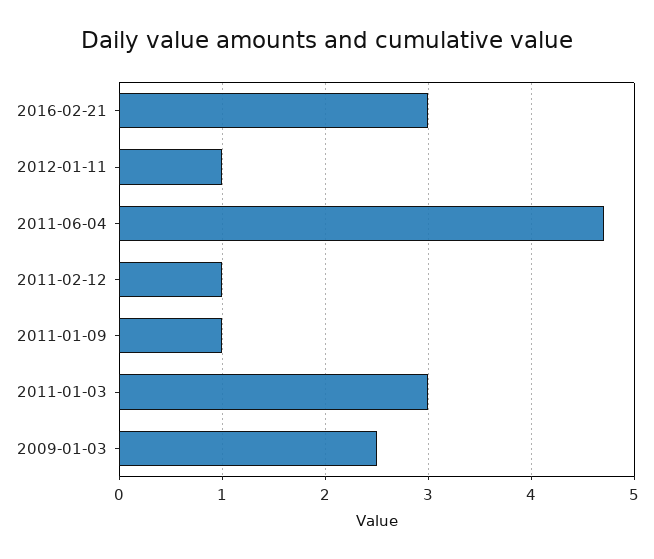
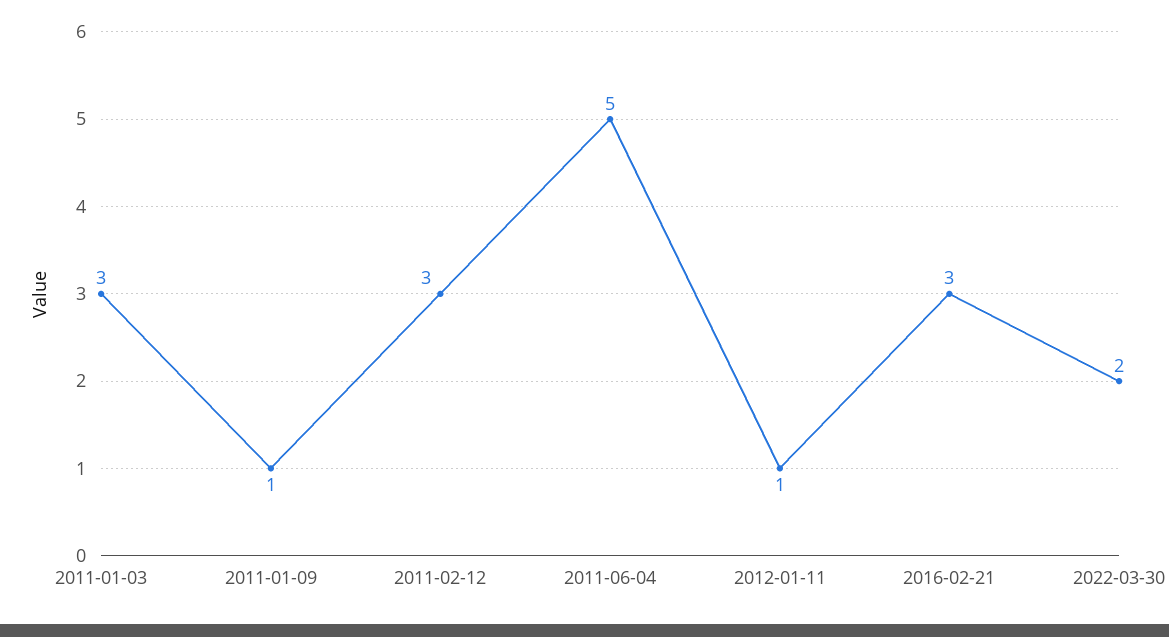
2011-06-04: 4.7 -> 5
2011-02-12: 1 -> 3
2009-01-03: 2.5 -> none
2022-03-30: none -> 2

